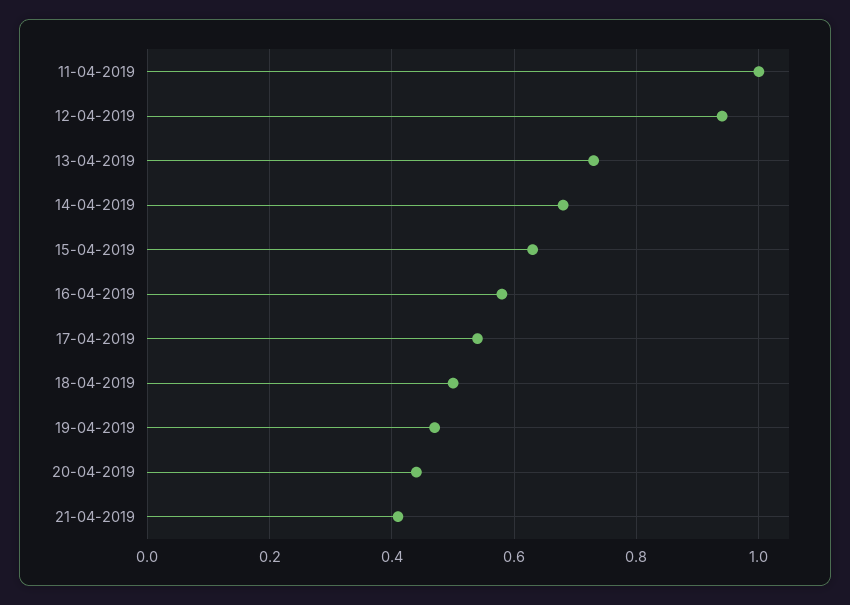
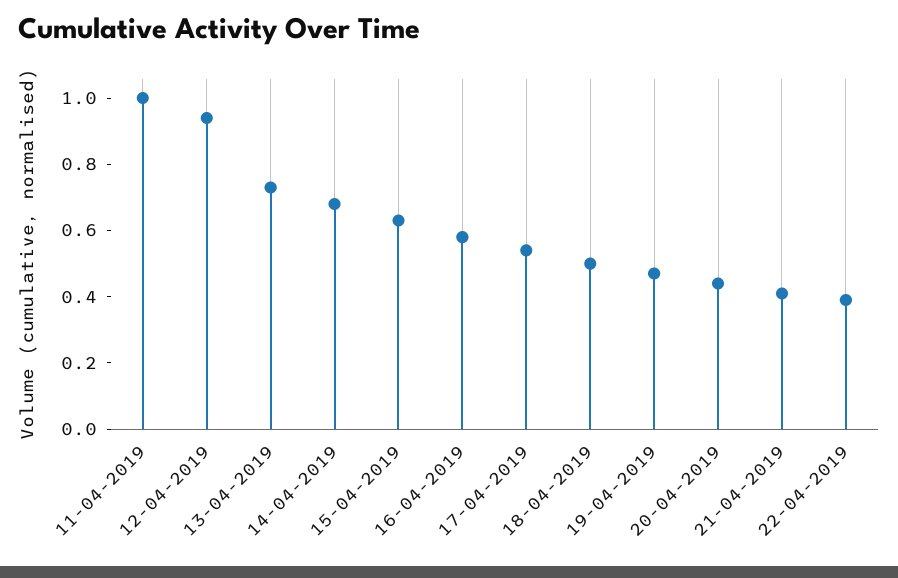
22-04-2019: none -> 0.4

